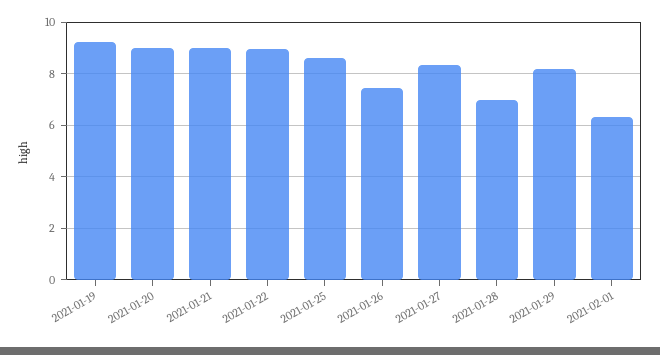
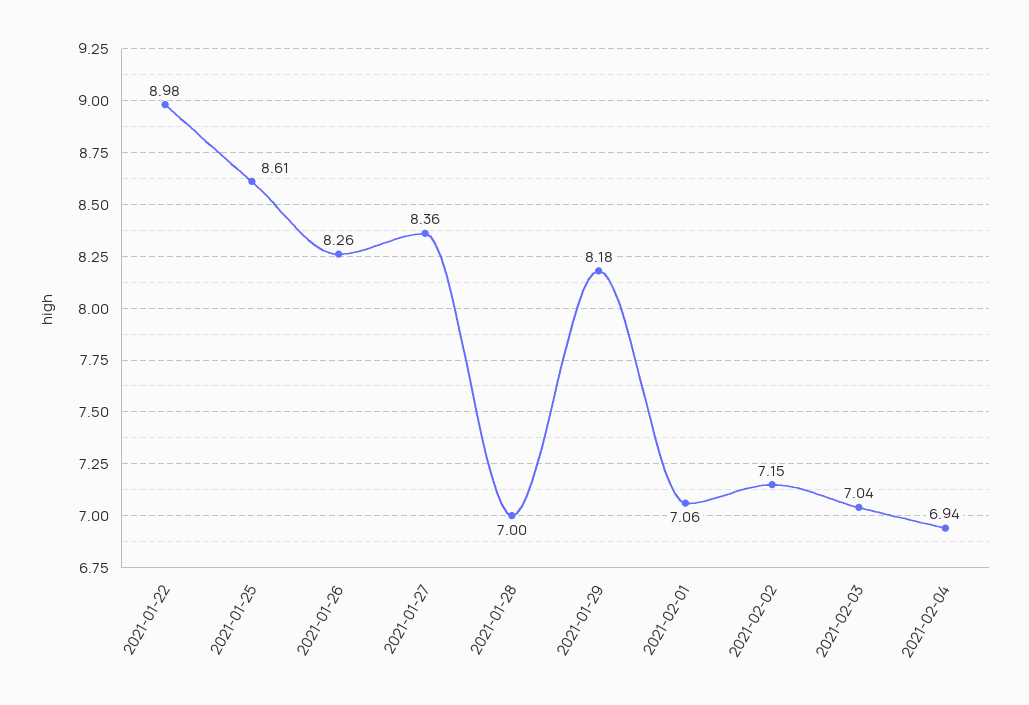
2021-01-19: 9.25 -> none
2021-01-20: 9 -> none
2021-01-21: 9 -> none
2021-01-26: 7.5 -> 8.26
2021-02-01: 6.25 -> 7.06
2021-02-02: none -> 7.15
2021-02-03: none -> 7.04
2021-02-04: none -> 6.94

